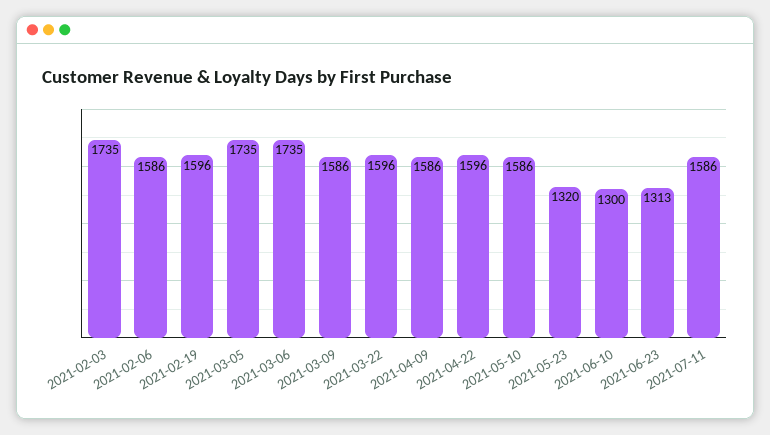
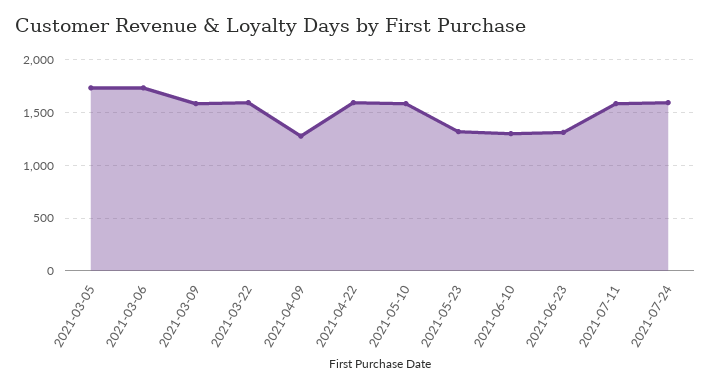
2021-02-03: 1735 -> none
2021-02-06: 1586 -> none
2021-02-19: 1596 -> none
2021-04-09: 1586 -> 1300
2021-07-24: none -> 1600

